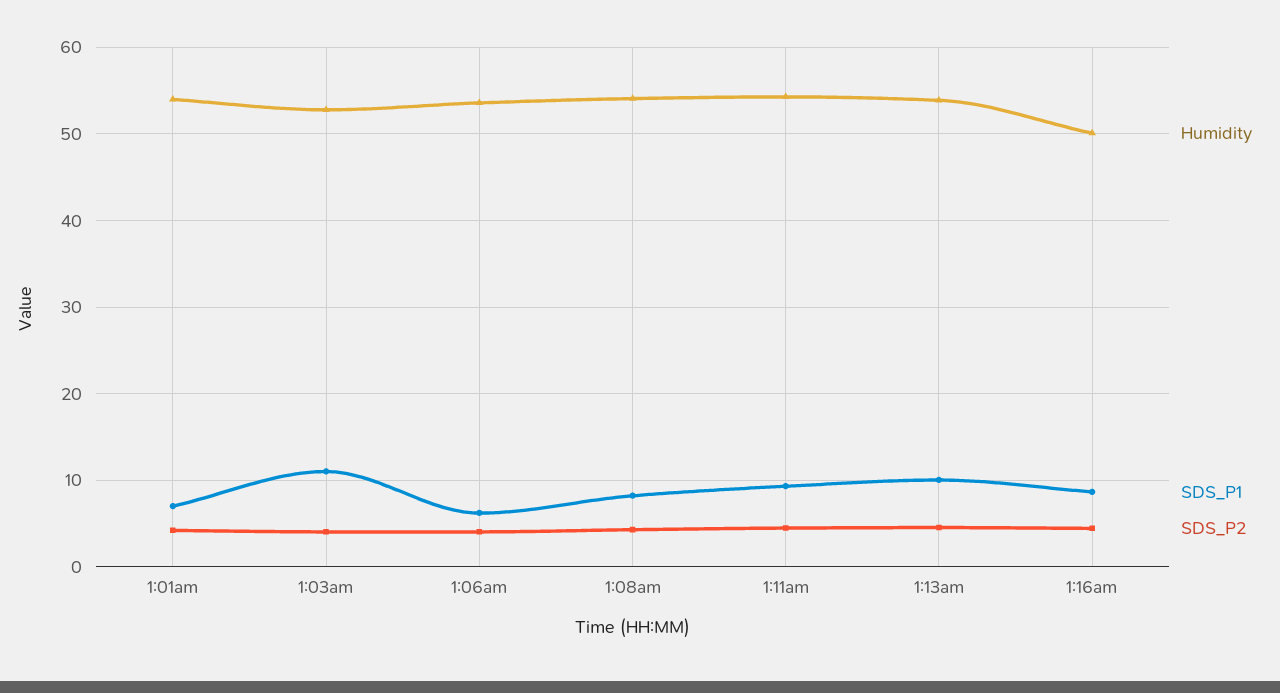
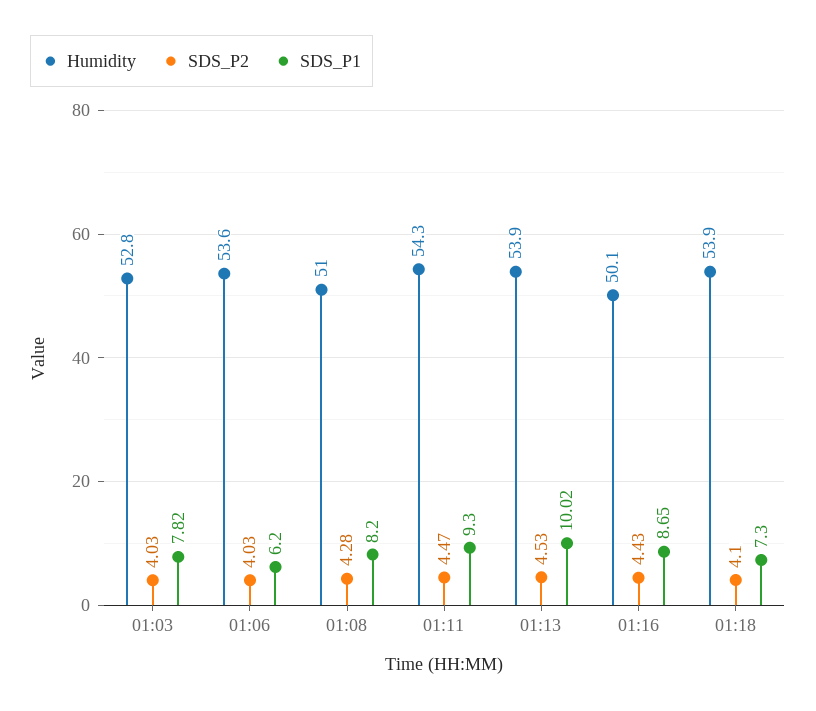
Humidity, 1:01am: 54 -> none
SDS_P1, 1:01am: 7 -> none
SDS_P2, 1:01am: 4 -> none
SDS_P1, 1:03am: 11 -> 7.82
Humidity, 1:08am: 54 -> 51
Humidity, 01:18: none -> 53.9
SDS_P2, 01:18: none -> 4.1
SDS_P1, 01:18: none -> 7.3

